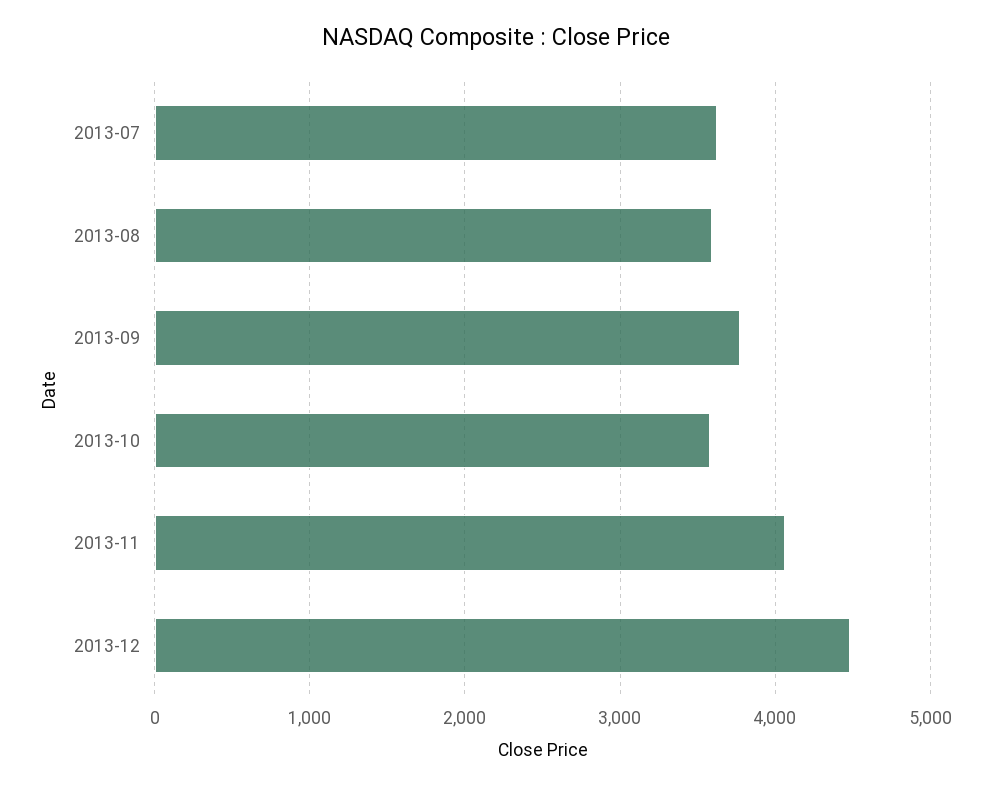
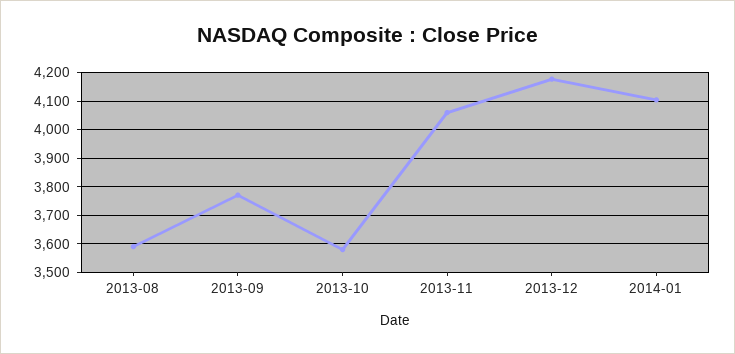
2013-07: 3600 -> none
2013-12: 4500 -> 4175
2014-01: none -> 4100

